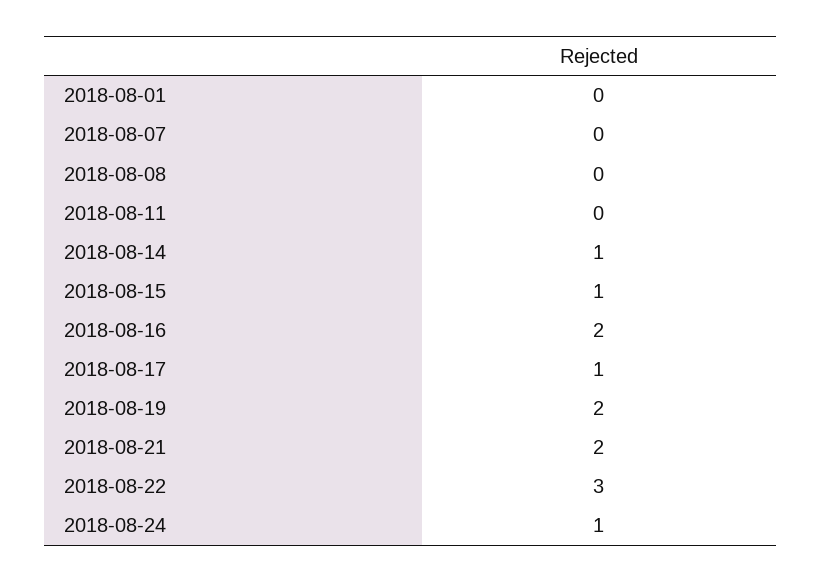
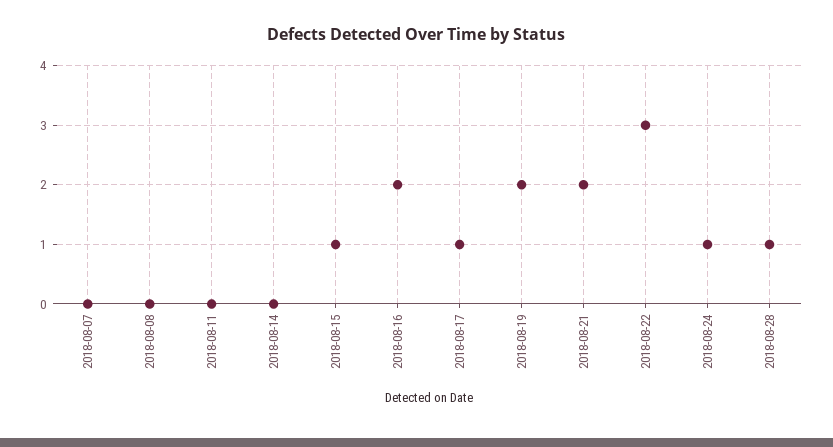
2018-08-01: 0 -> none
2018-08-14: 1 -> 0
2018-08-28: none -> 1

